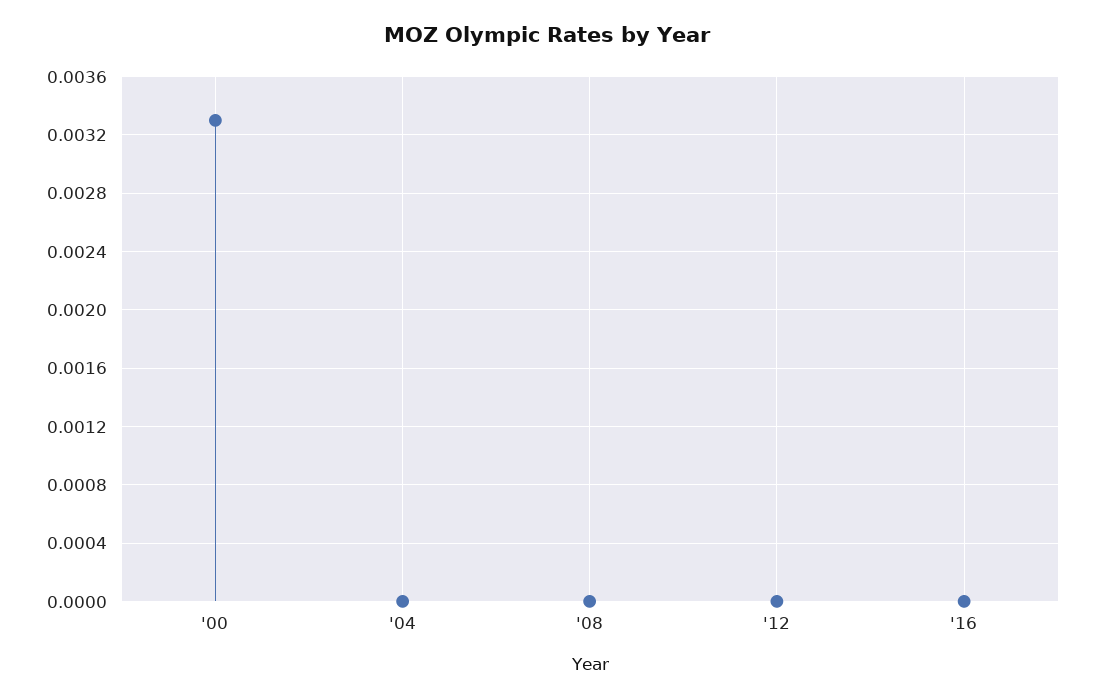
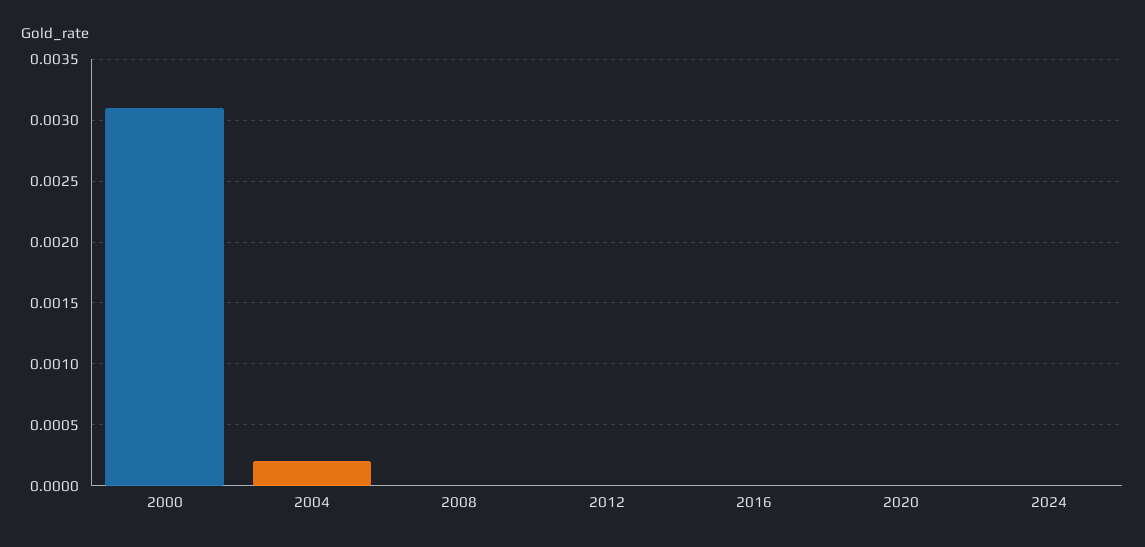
'00: 0.0033 -> 0.0031
'04: 0 -> 0.0002
2020: none -> 0
2024: none -> 0

